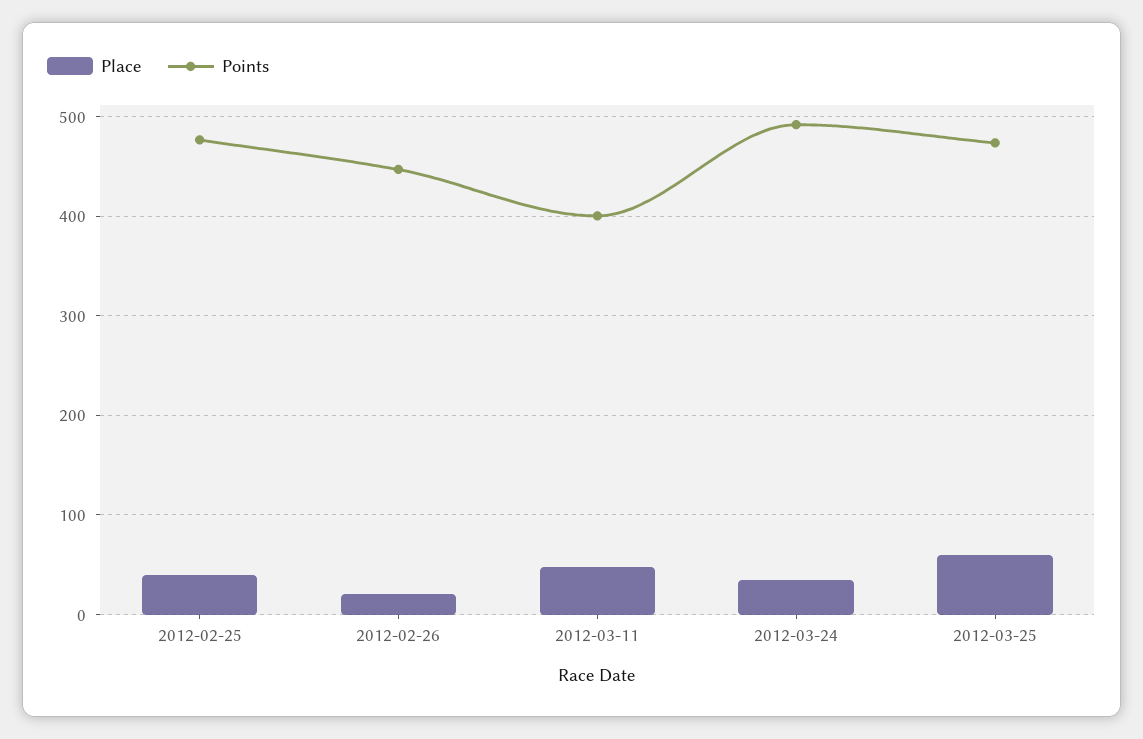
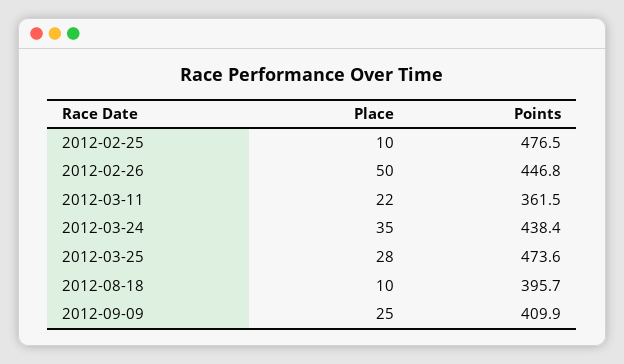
Place, 2012-02-25: 40 -> 10
Place, 2012-02-26: 20 -> 50
Place, 2012-03-11: 50 -> 22
Points, 2012-03-11: 400 -> 361.5
Points, 2012-03-24: 490 -> 438.4
Place, 2012-03-25: 60 -> 28
Place, 2012-08-18: none -> 10
Points, 2012-08-18: none -> 395.7
Place, 2012-09-09: none -> 25
Points, 2012-09-09: none -> 409.9

